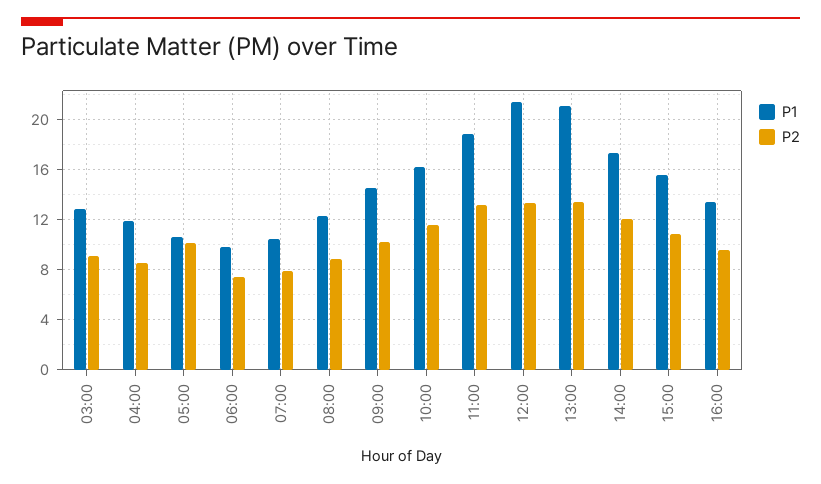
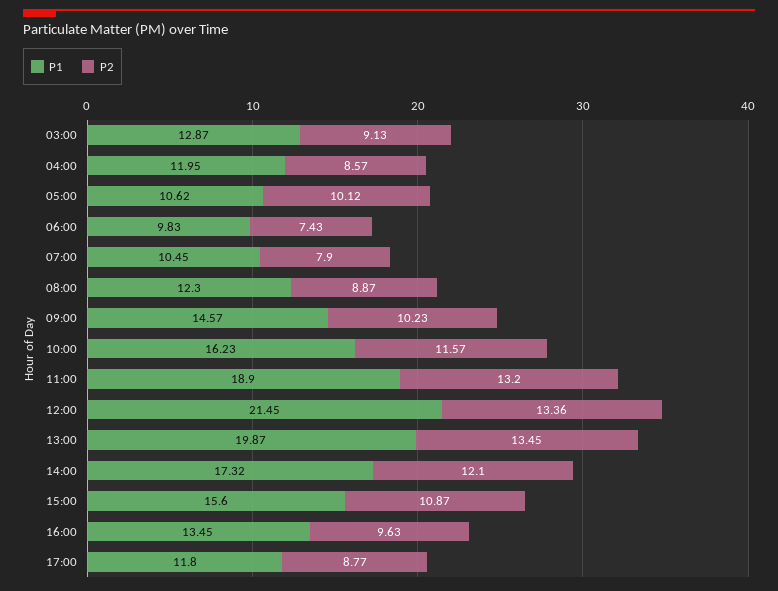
P1, 13:00: 21 -> 19.87
P1, 17:00: none -> 11.8
P2, 17:00: none -> 8.77

